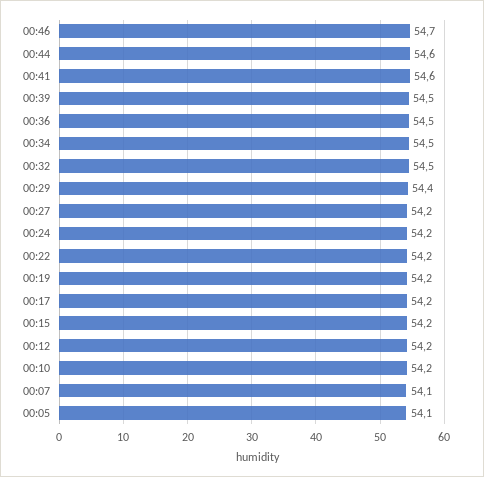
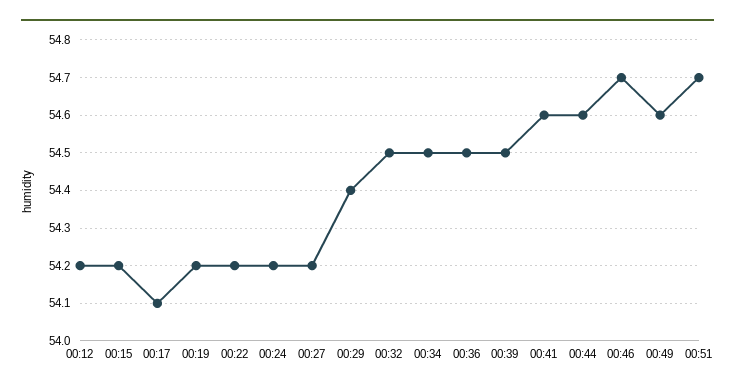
00:17: 54.2 -> 54.1
00:10: 54.2 -> none
00:07: 54.1 -> none
00:05: 54.1 -> none
00:49: none -> 54.6
00:51: none -> 54.7

